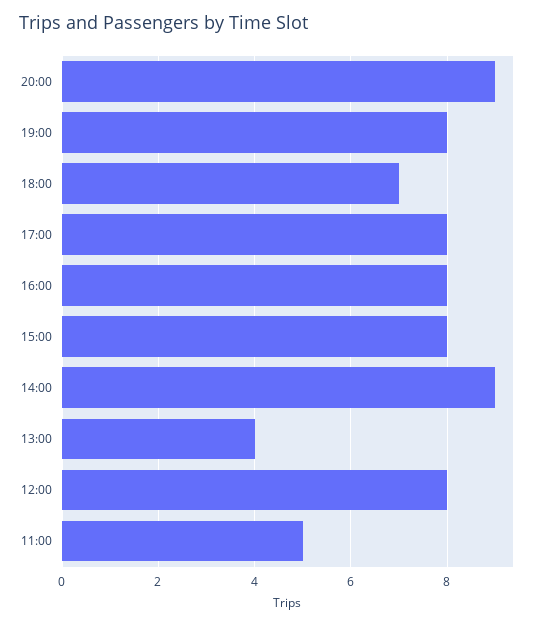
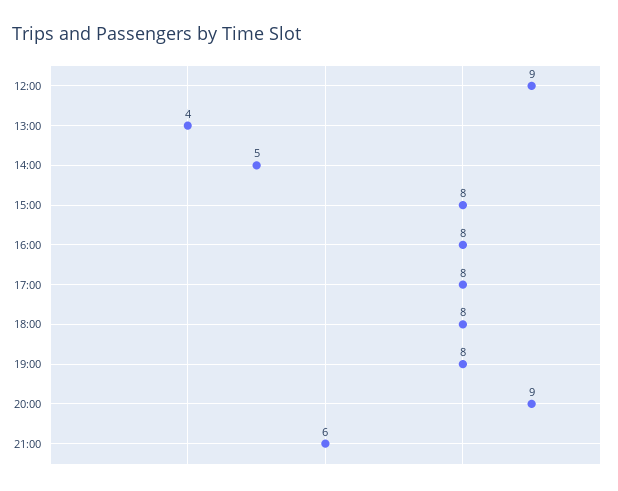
18:00: 7 -> 8
14:00: 9 -> 5
12:00: 8 -> 9
11:00: 5 -> none
21:00: none -> 6

